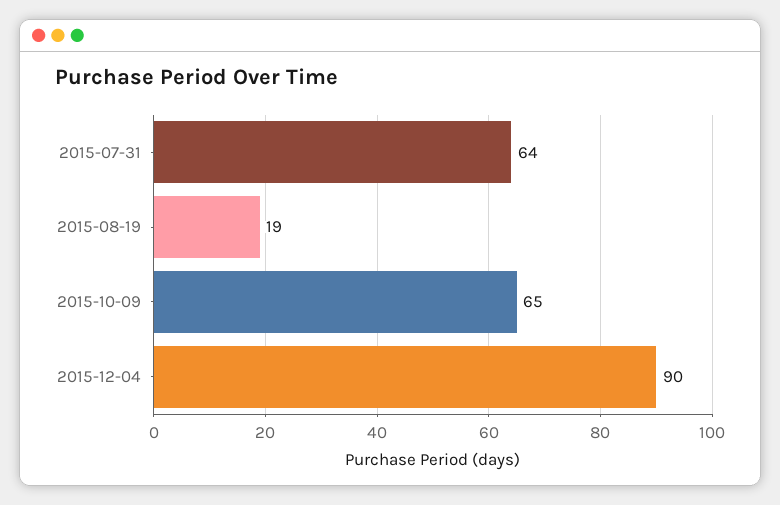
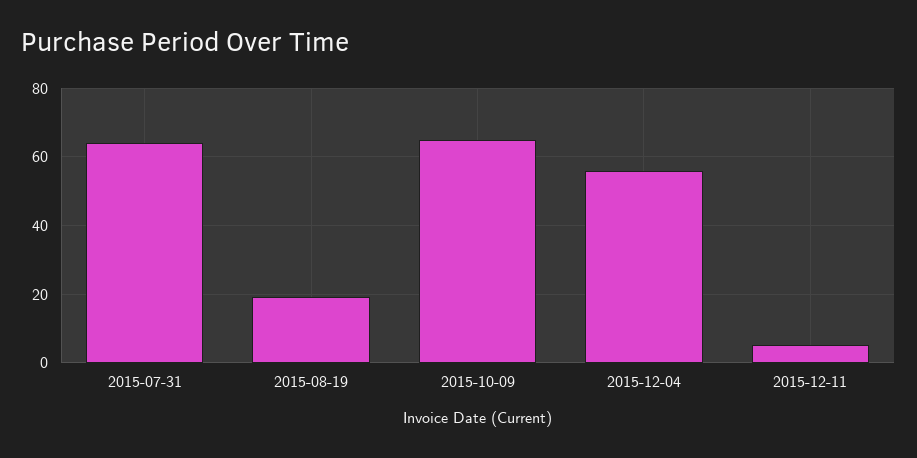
2015-12-04: 90 -> 55
2015-12-11: none -> 5

